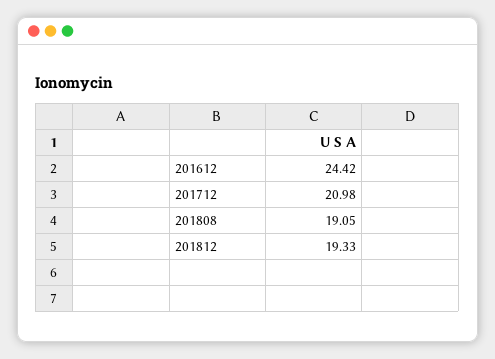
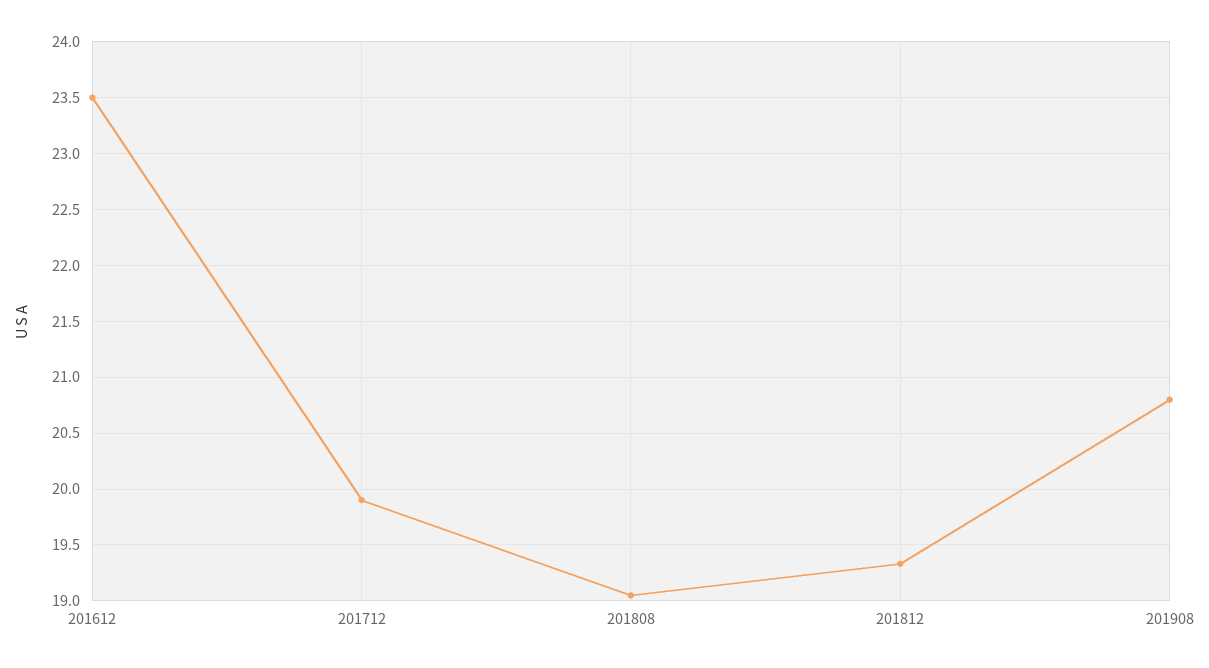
201612: 24.42 -> 23.5
201712: 20.98 -> 19.9
201908: none -> 20.8

